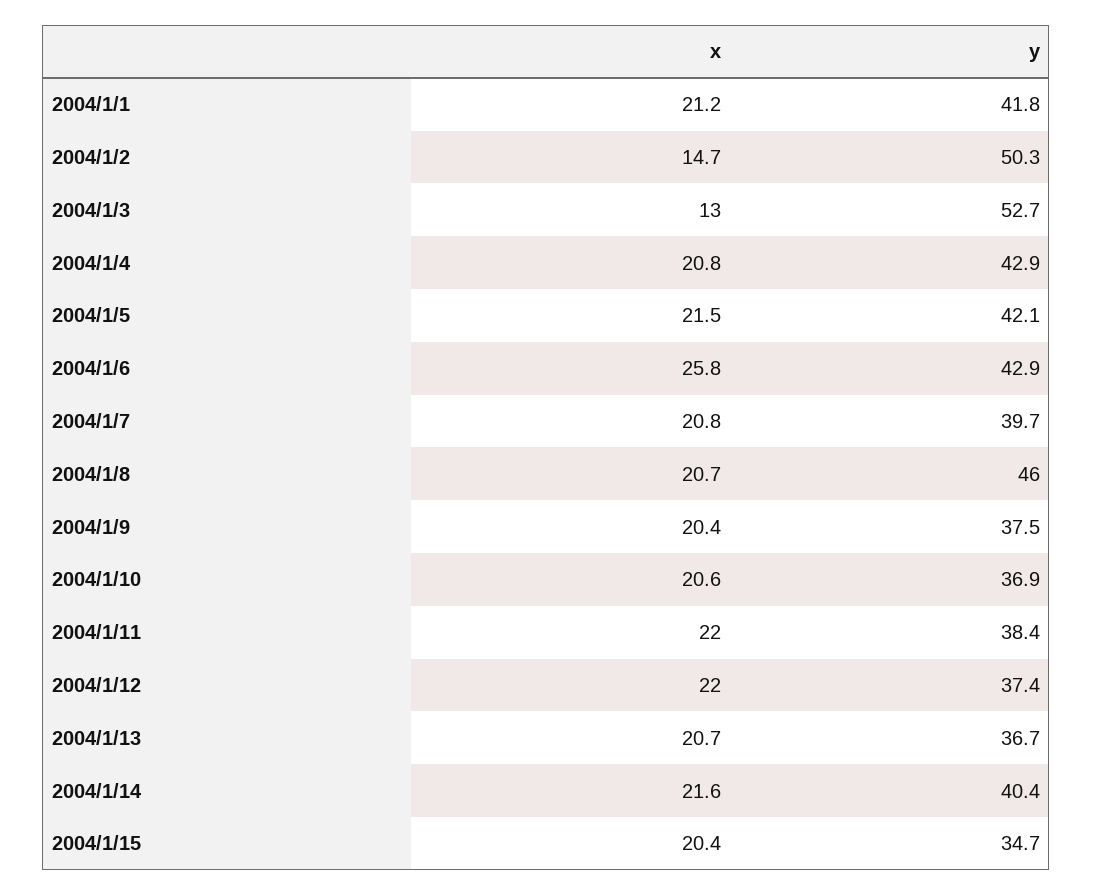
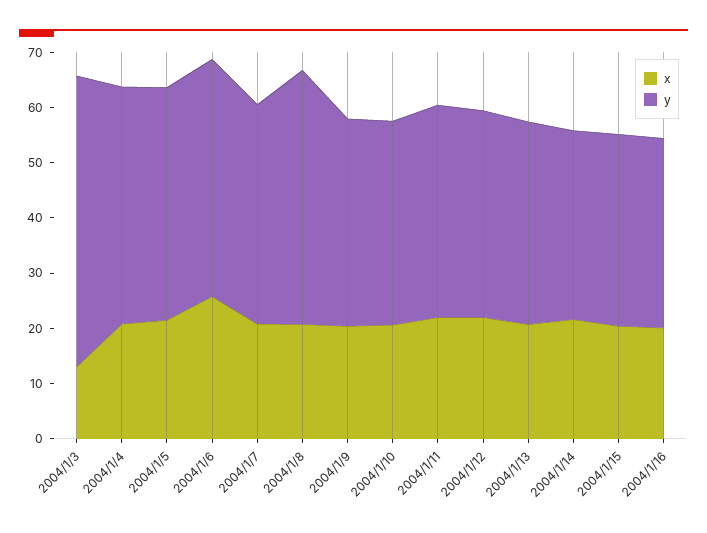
x, 2004/1/1: 21.2 -> none
y, 2004/1/1: 41.8 -> none
x, 2004/1/2: 14.7 -> none
y, 2004/1/2: 50.3 -> none
y, 2004/1/14: 40.4 -> 34
x, 2004/1/16: none -> 20
y, 2004/1/16: none -> 34

